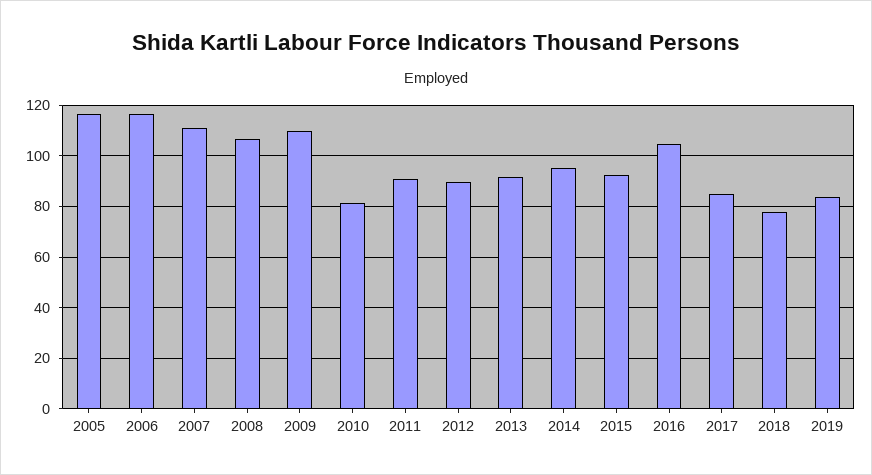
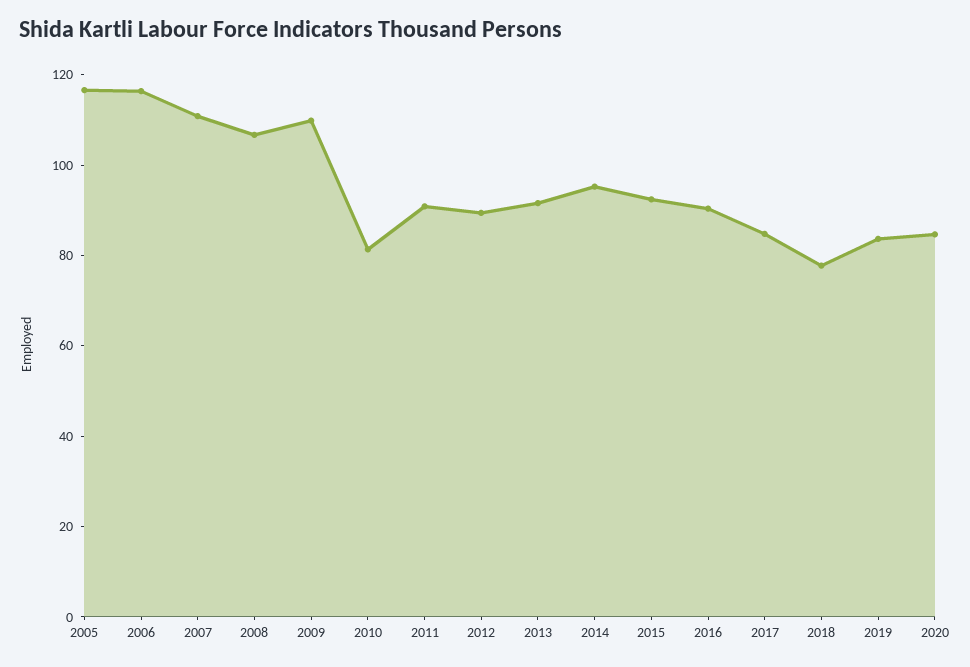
2016: 105 -> 90
2020: none -> 85

